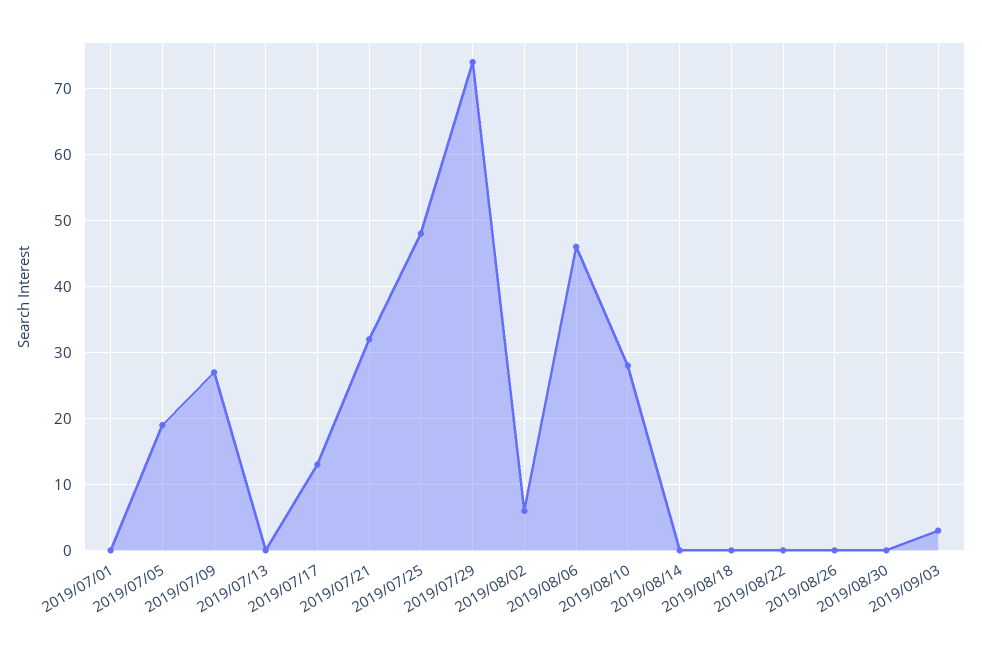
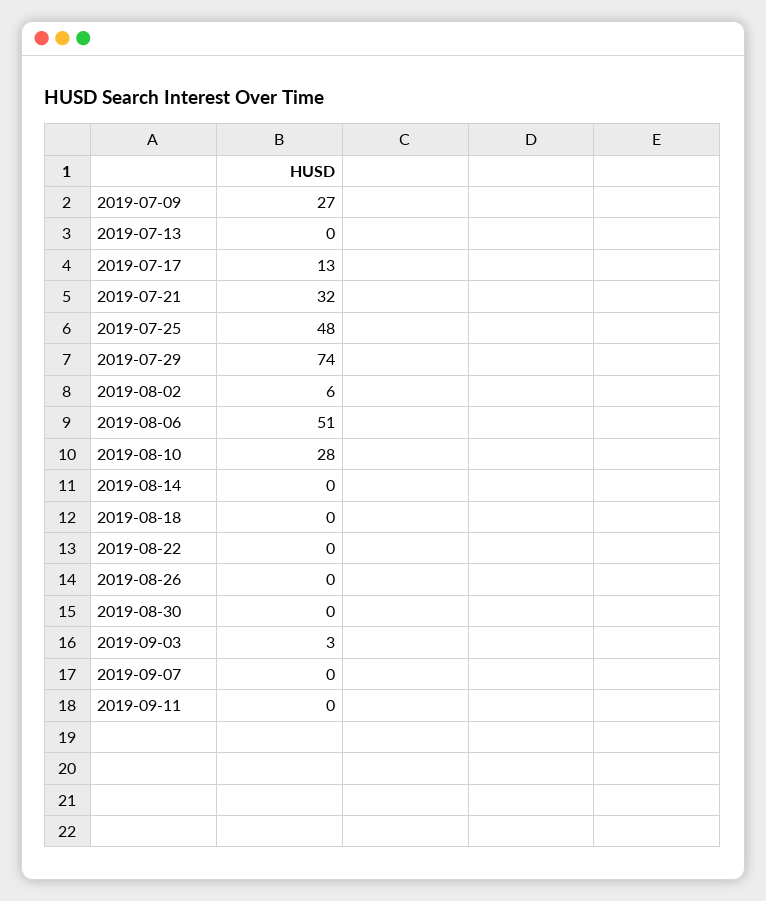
2019/07/01: 0 -> none
2019/07/05: 19 -> none
2019/08/06: 46 -> 51
2019-09-07: none -> 0
2019-09-11: none -> 0

